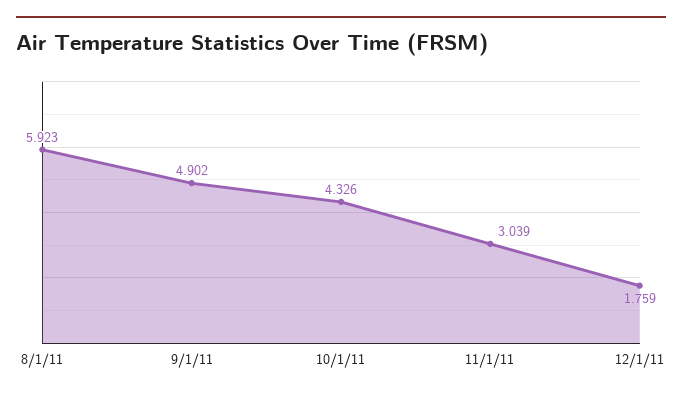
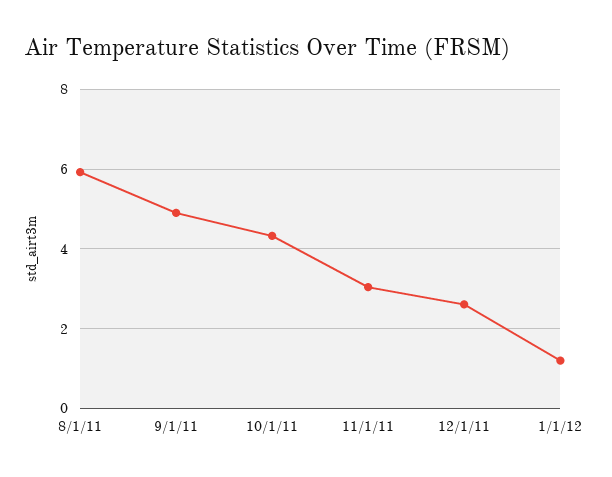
12/1/11: 1.759 -> 2.6
1/1/12: none -> 1.2

